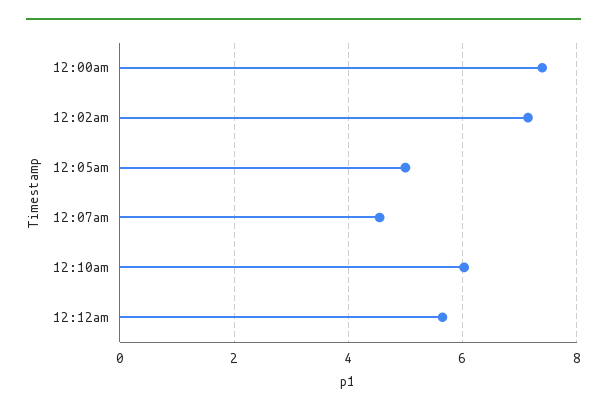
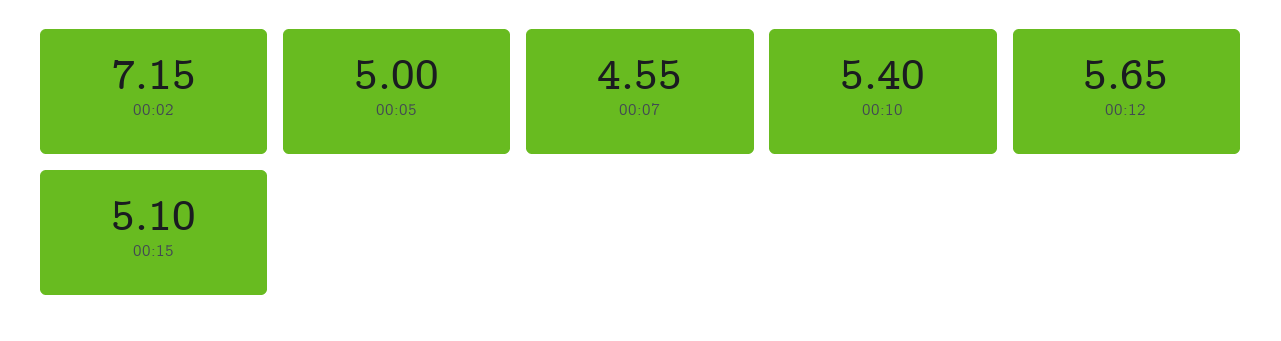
12:00am: 7.4 -> none
12:10am: 6 -> 5.4
00:15: none -> 5.1

